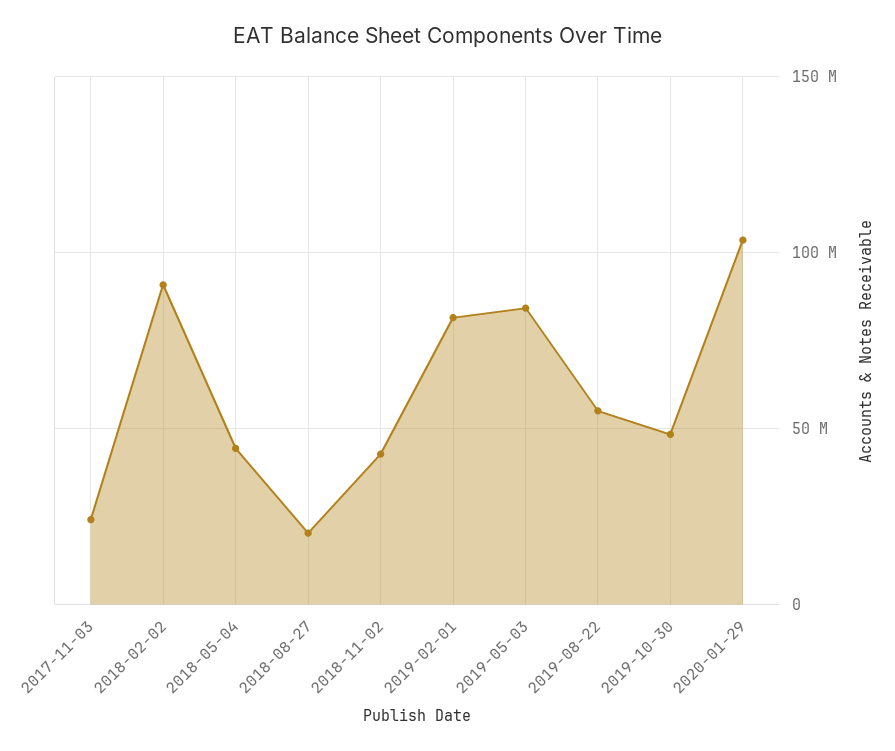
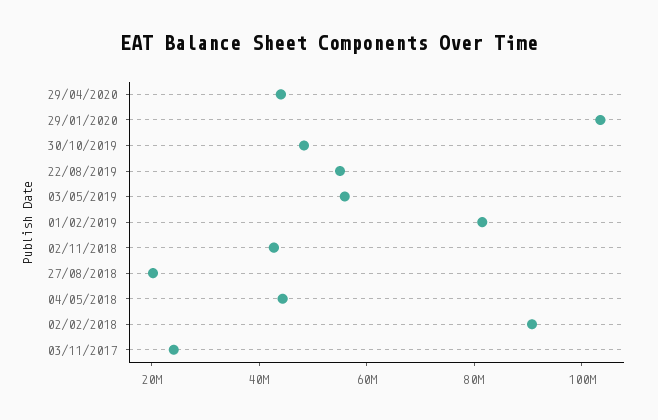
2019-05-03: 85000000 -> 55000000
29/04/2020: none -> 45000000

